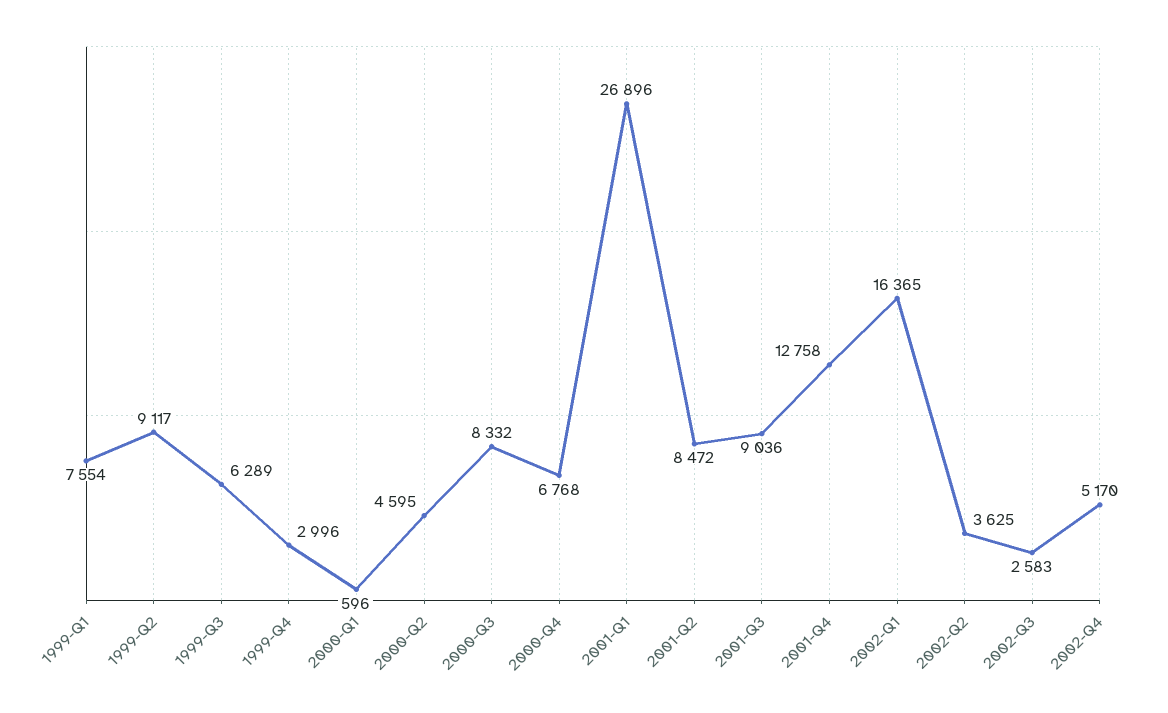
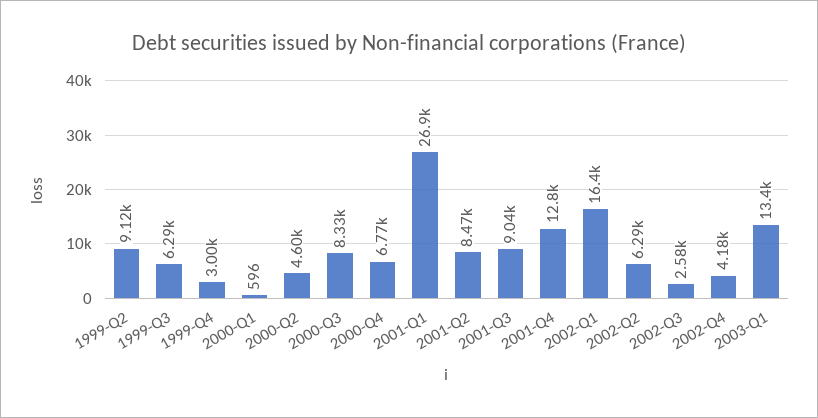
1999-Q1: 7554 -> none
2002-Q2: 3625 -> 6290
2002-Q4: 5170 -> 4180
2003-Q1: none -> 13400

